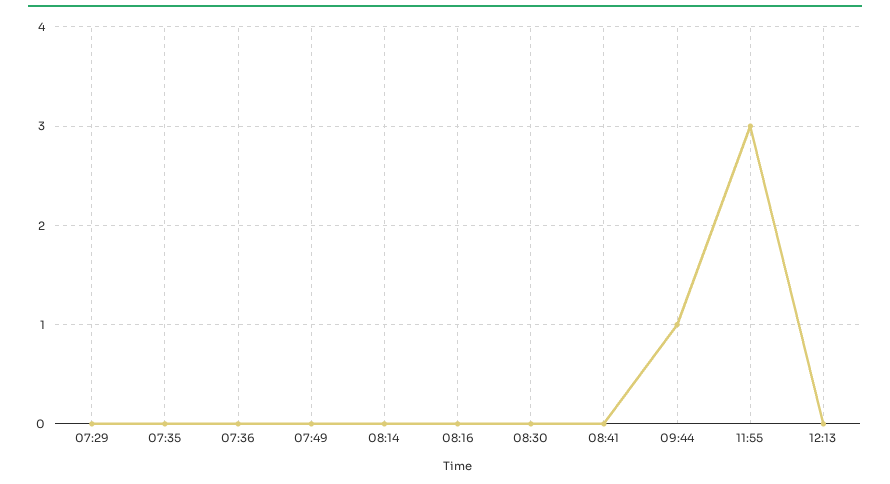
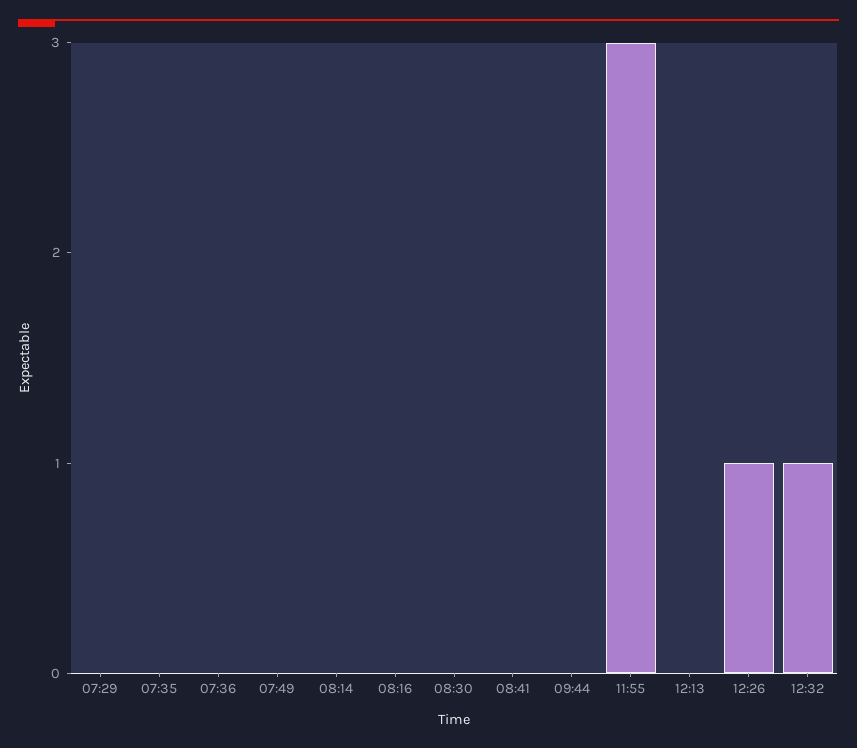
09:44: 1 -> 0
12:26: none -> 1
12:32: none -> 1

